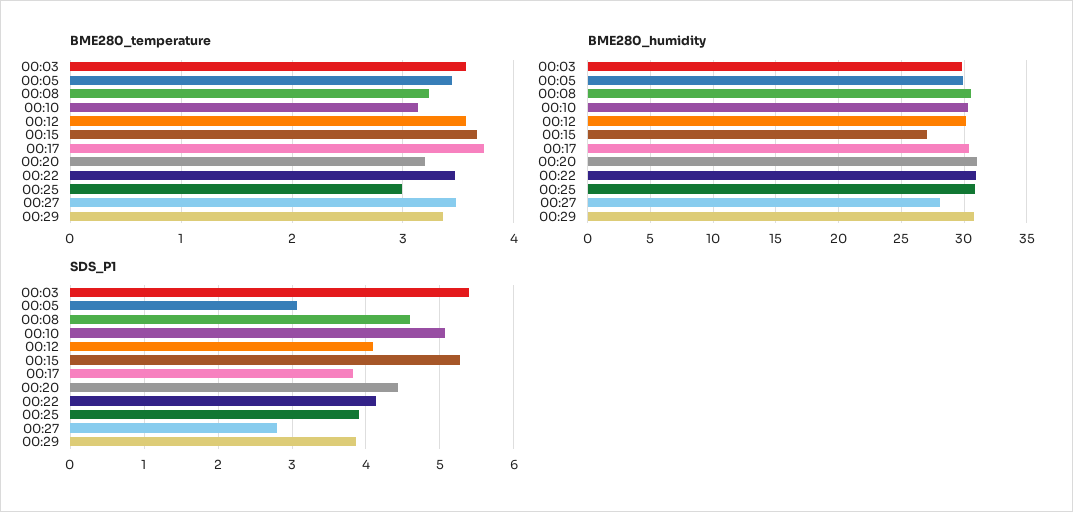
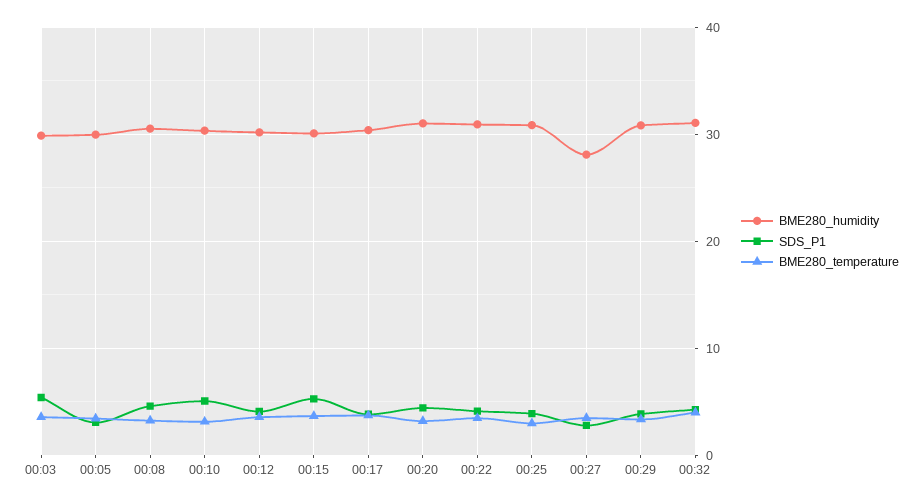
BME280_humidity, 00:15: 27 -> 30
BME280_humidity, 00:32: none -> 31
SDS_P1, 00:32: none -> 4
BME280_temperature, 00:32: none -> 4

